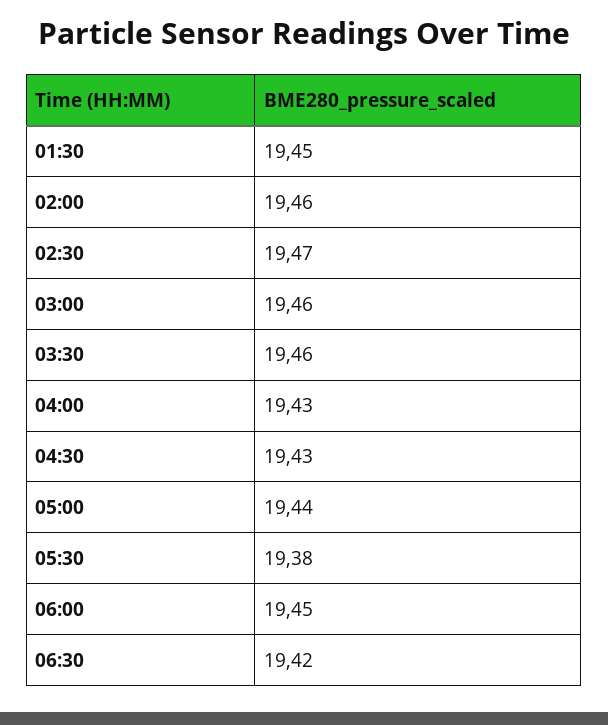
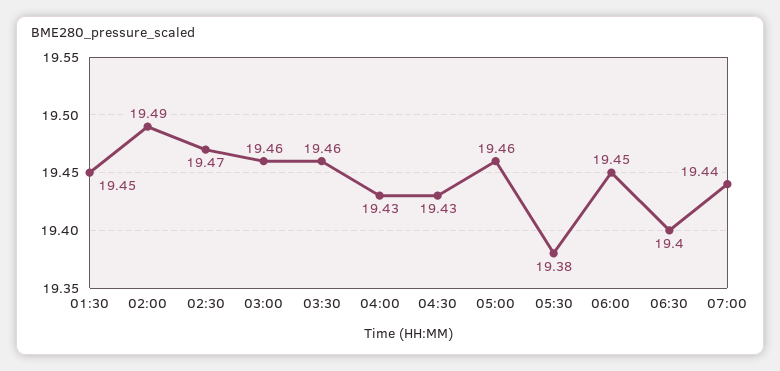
02:00: 19.46 -> 19.49
05:00: 19.44 -> 19.46
06:30: 19.42 -> 19.4
07:00: none -> 19.44

